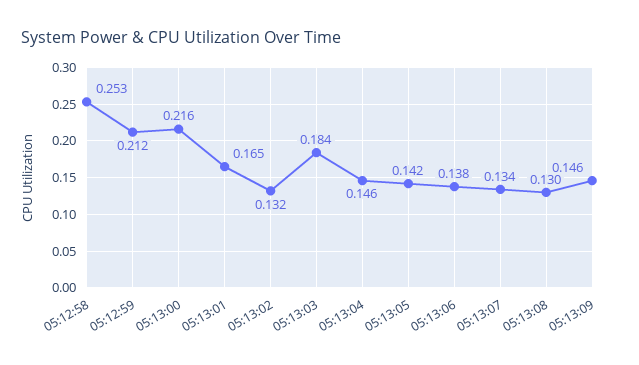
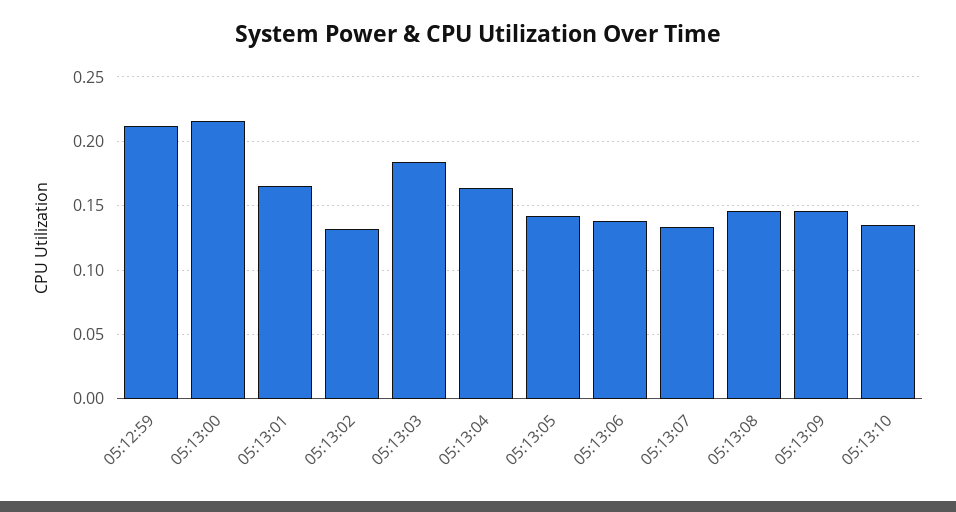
05:12:58: 0.253 -> none
05:13:04: 0.146 -> 0.165
05:13:08: 0.13 -> 0.145
05:13:10: none -> 0.135

